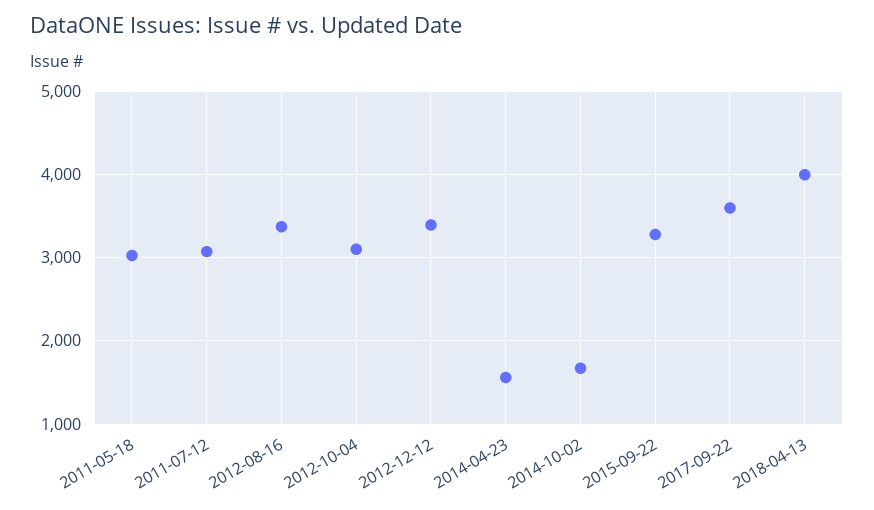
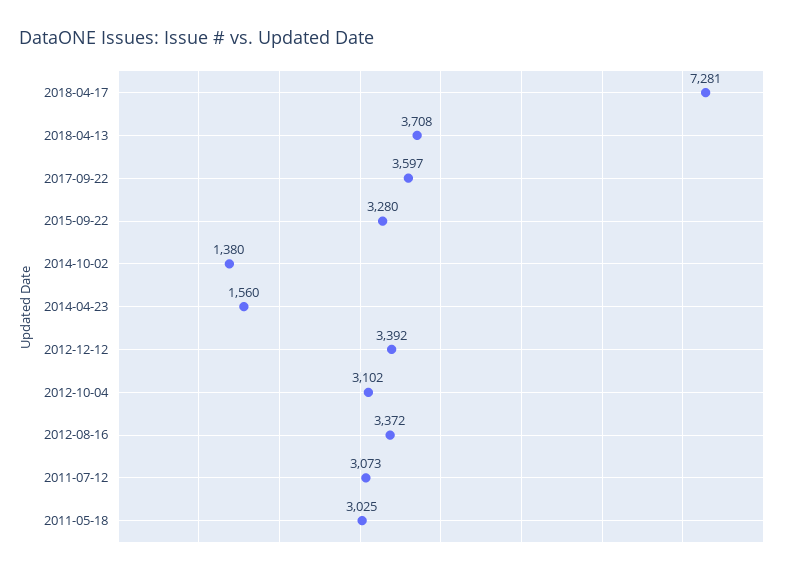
2014-10-02: 1700 -> 1380
2018-04-13: 4000 -> 3708
2018-04-17: none -> 7281

